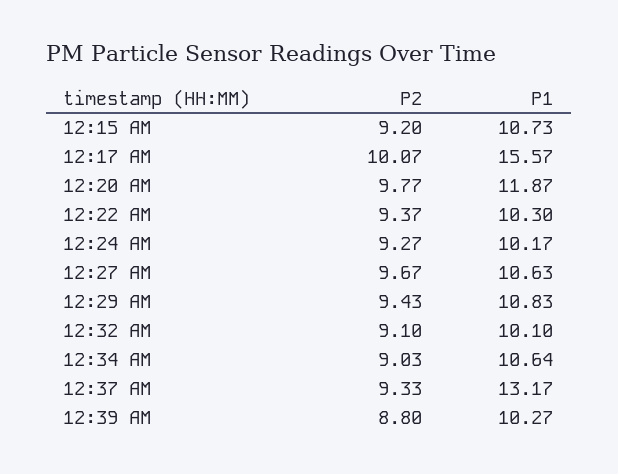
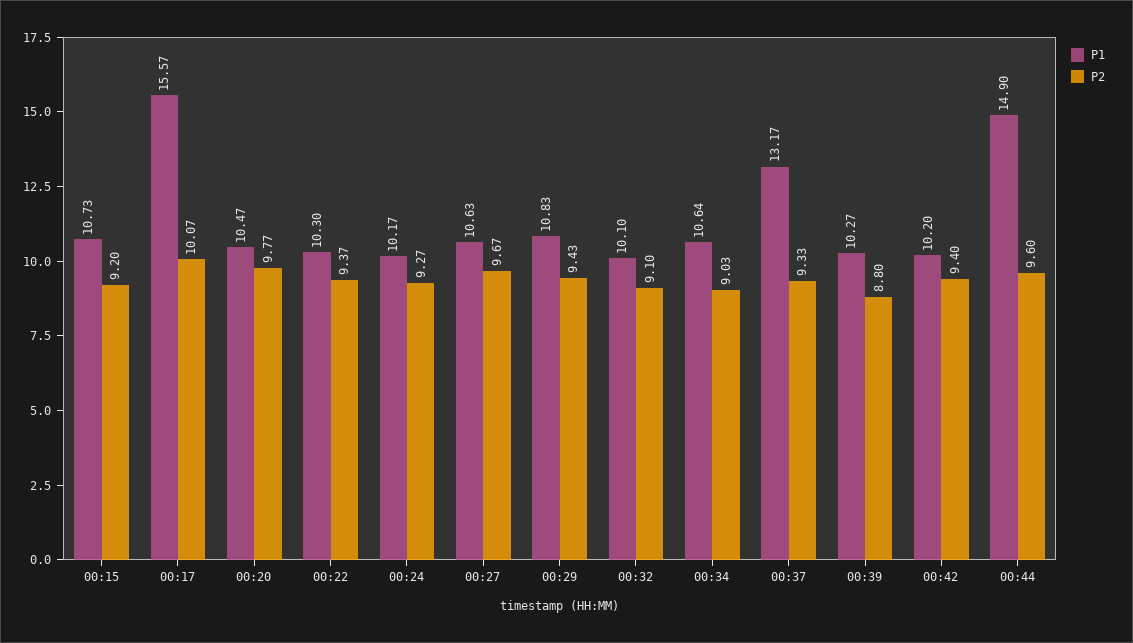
P1, 12:20 AM: 11.87 -> 10.47
P1, 00:42: none -> 10.2
P2, 00:42: none -> 9.4
P1, 00:44: none -> 14.9
P2, 00:44: none -> 9.6

